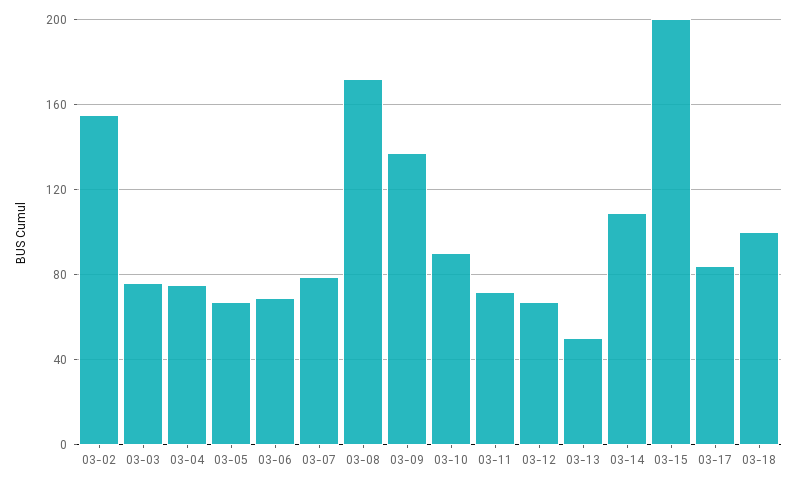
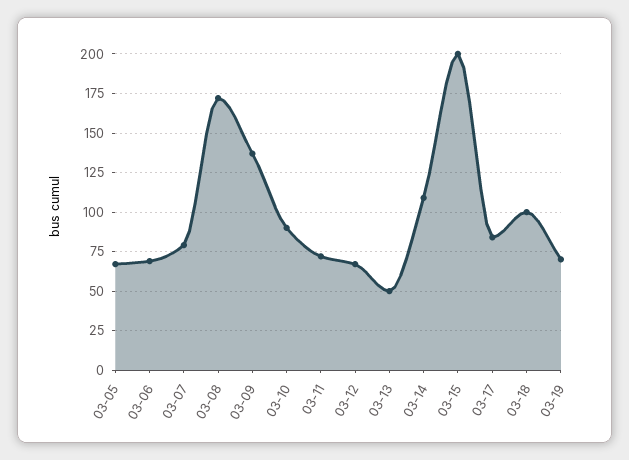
03-02: 155 -> none
03-03: 75 -> none
03-04: 75 -> none
03-19: none -> 70

